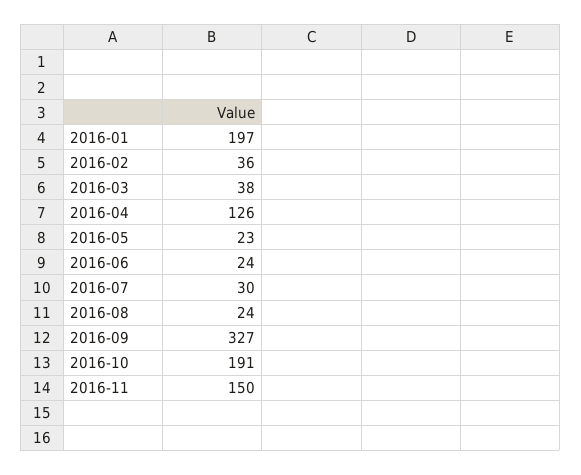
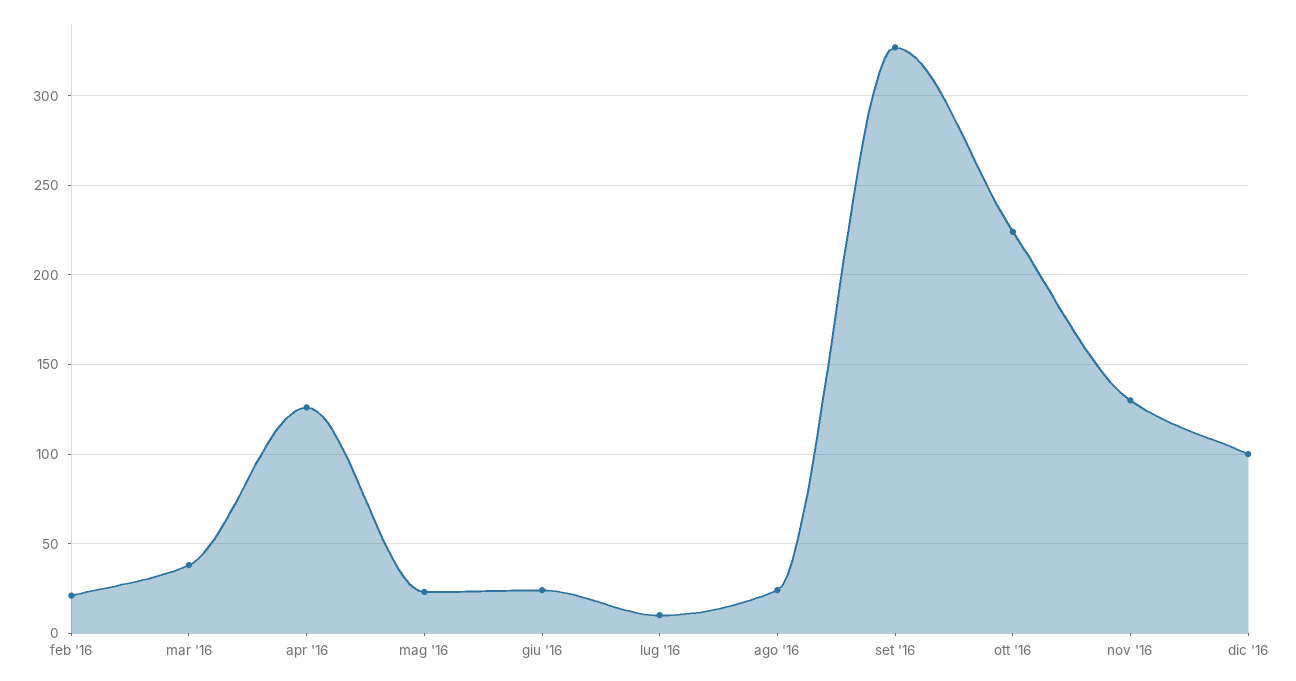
2016-01: 197 -> none
2016-02: 36 -> 20
2016-07: 30 -> 10
2016-10: 191 -> 225
2016-11: 150 -> 130
dic '16: none -> 100

